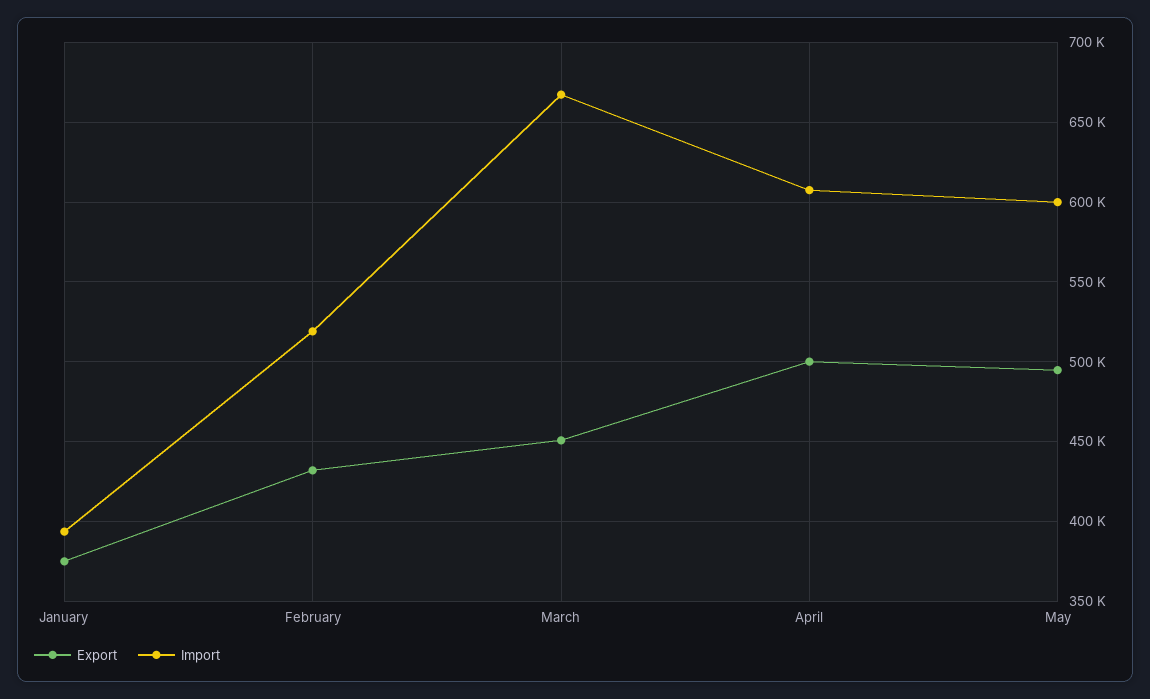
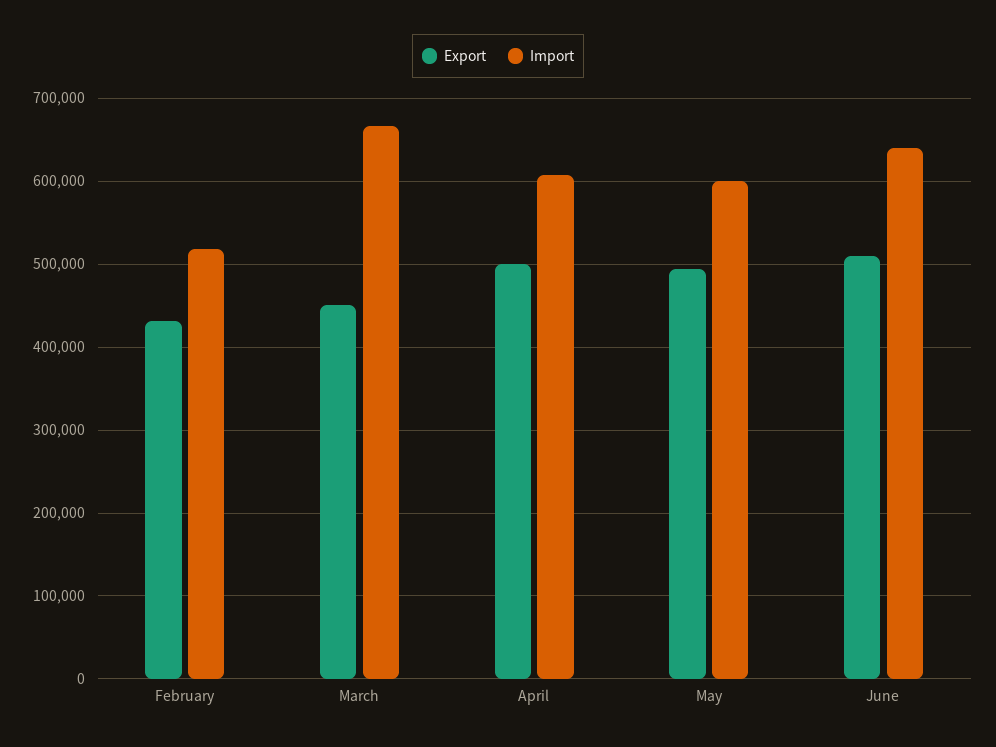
Export, January: 375000 -> none
Import, January: 395000 -> none
Export, June: none -> 510000
Import, June: none -> 640000

